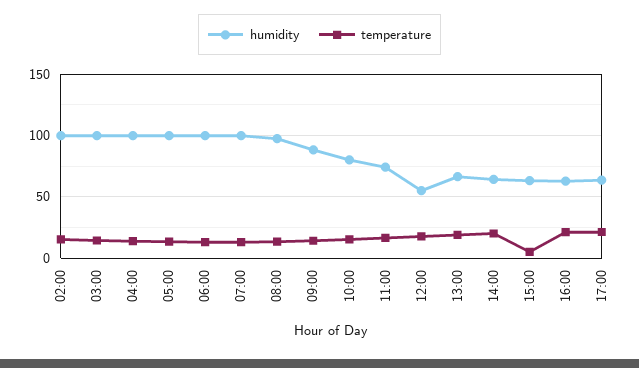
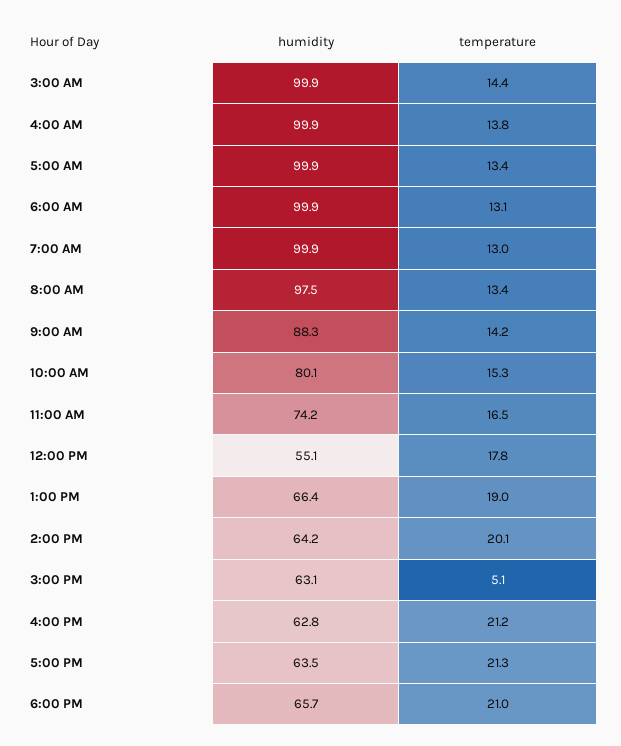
humidity, 02:00: 100 -> none
temperature, 02:00: 15 -> none
humidity, 6:00 PM: none -> 65.7
temperature, 6:00 PM: none -> 21

